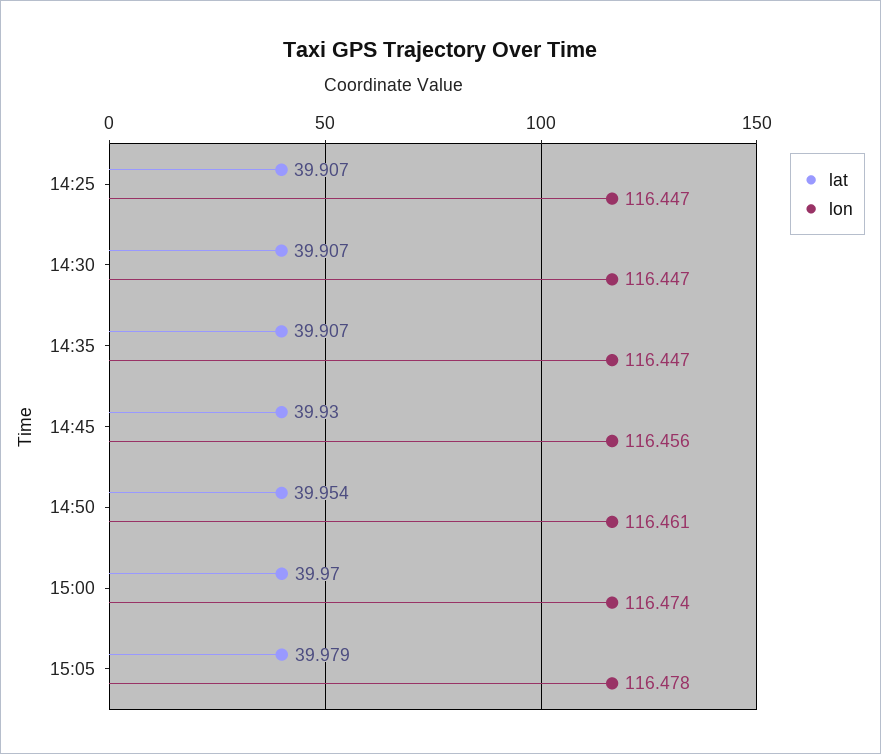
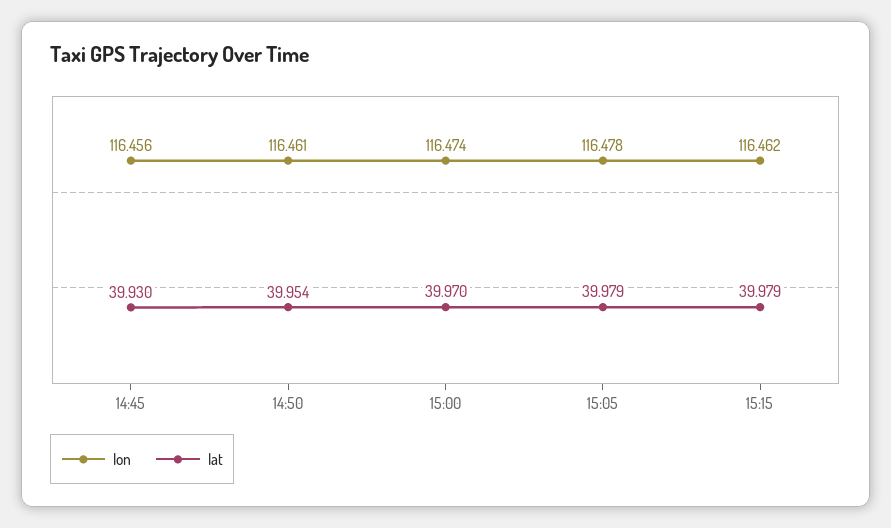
lat, 14:25: 39.907 -> none
lon, 14:25: 116.447 -> none
lat, 14:30: 39.907 -> none
lon, 14:30: 116.447 -> none
lat, 14:35: 39.907 -> none
lon, 14:35: 116.447 -> none
lon, 15:15: none -> 116.462
lat, 15:15: none -> 39.979

